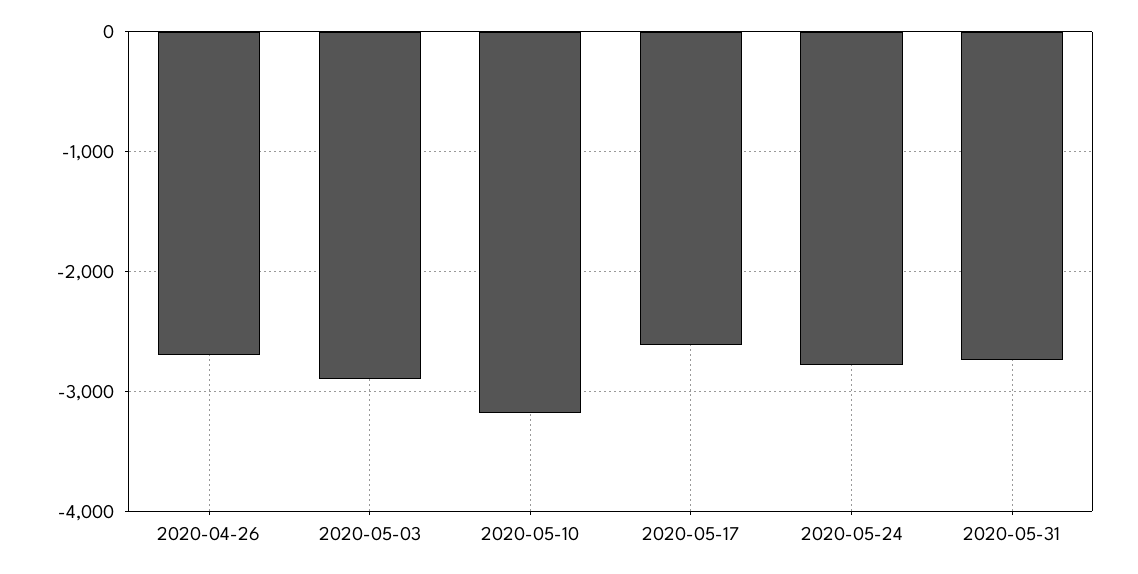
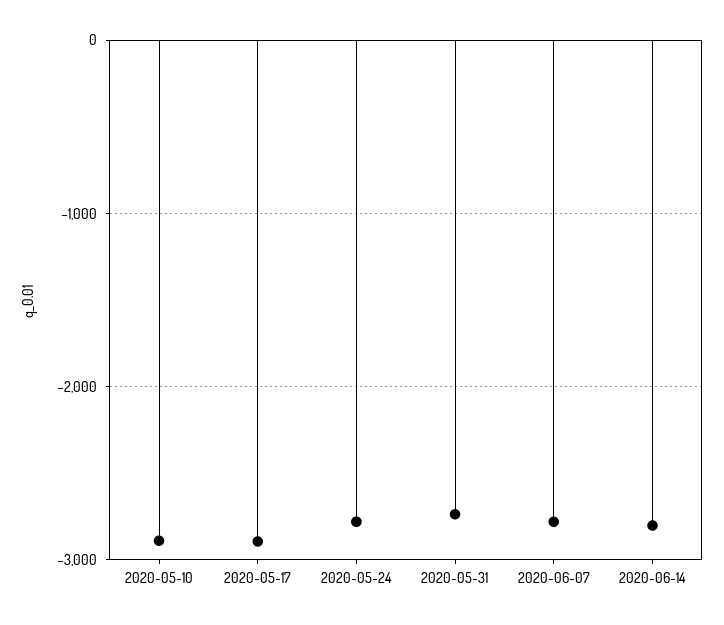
2020-04-26: -2700 -> none
2020-05-03: -2900 -> none
2020-05-10: -3200 -> -2900
2020-05-17: -2600 -> -2900
2020-06-07: none -> -2800
2020-06-14: none -> -2800

